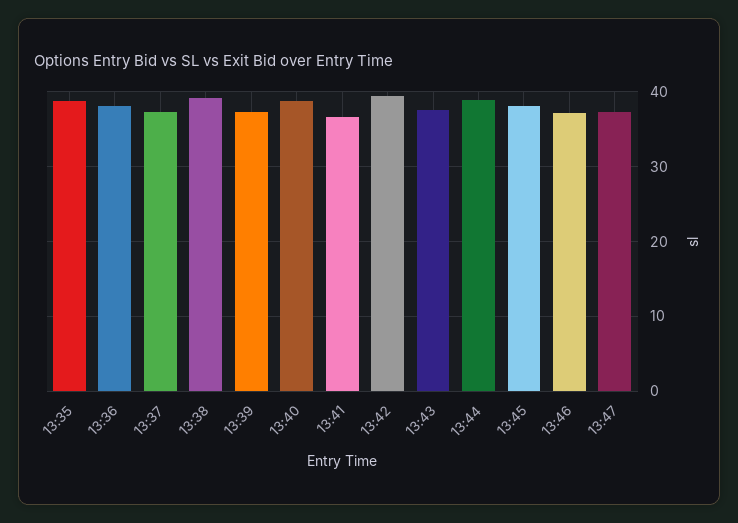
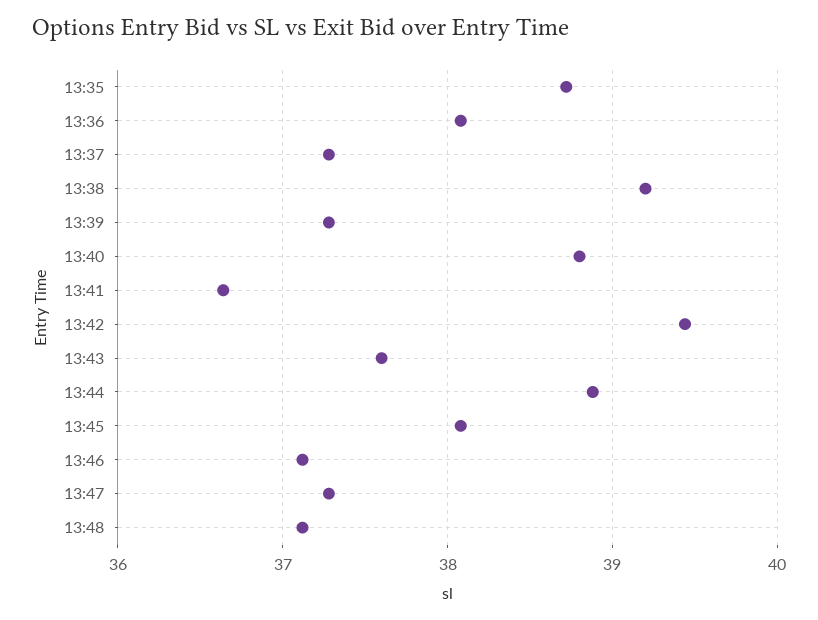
13:48: none -> 37.1

